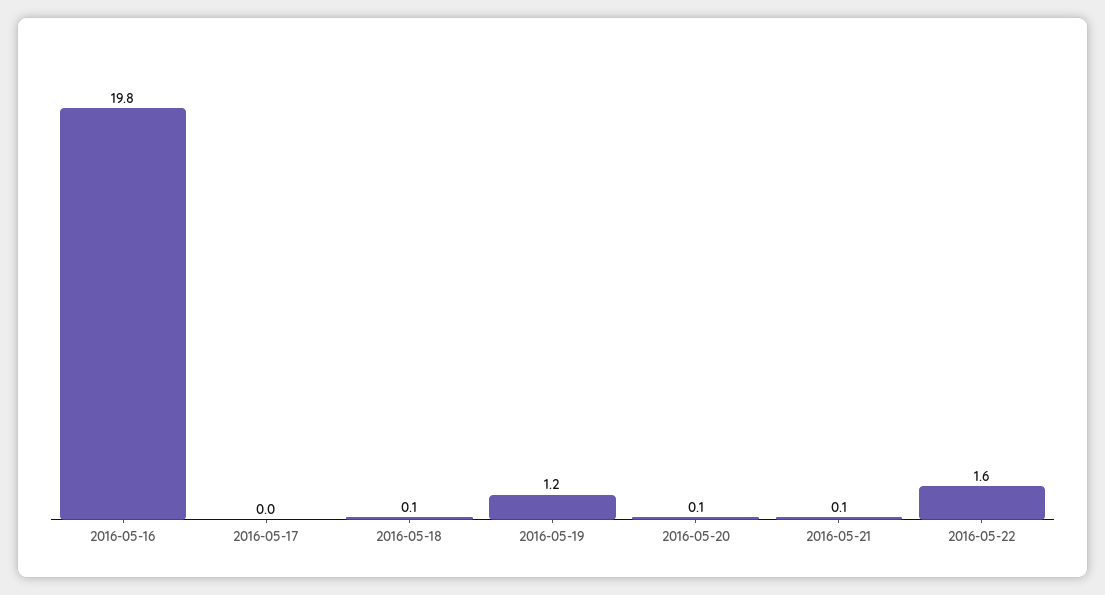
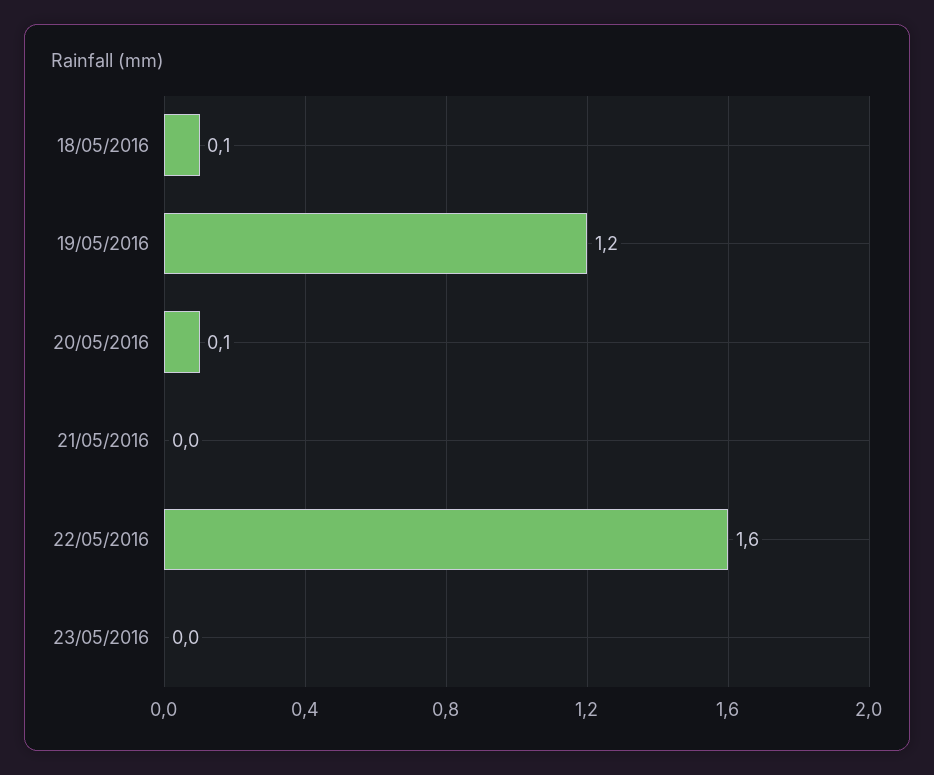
2016-05-16: 19.8 -> none
2016-05-17: 0 -> none
2016-05-21: 0.1 -> 0
23/05/2016: none -> 0

